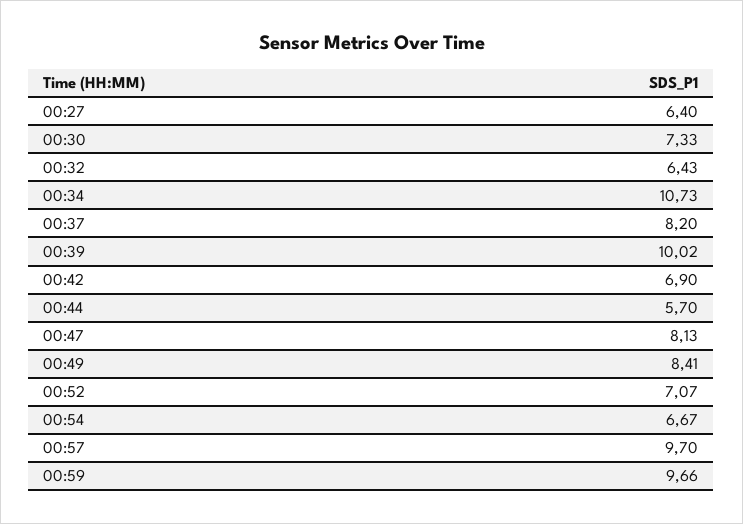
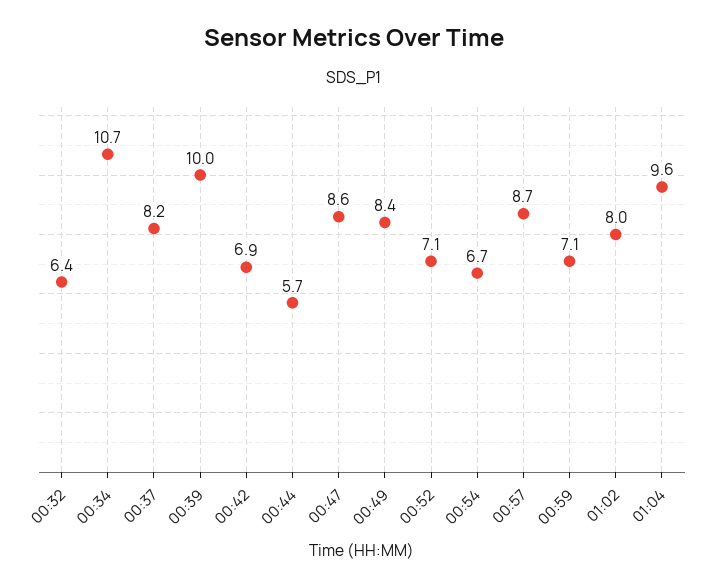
00:27: 6.4 -> none
00:30: 7.33 -> none
00:47: 8.13 -> 8.6
00:57: 9.7 -> 8.7
00:59: 9.66 -> 7.1
01:02: none -> 8
01:04: none -> 9.6

